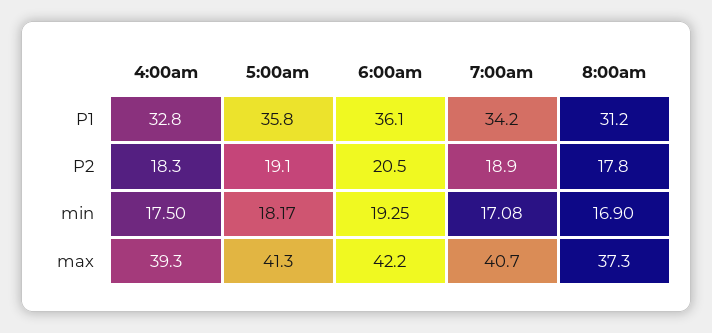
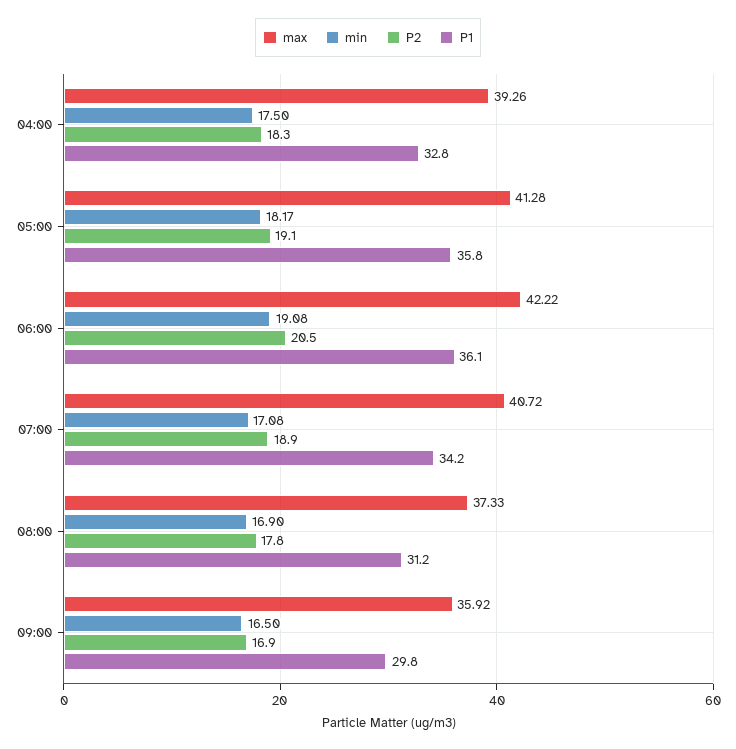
min, 6:00am: 19.25 -> 19.08
max, 09:00: none -> 35.92
min, 09:00: none -> 16.5
P2, 09:00: none -> 16.9
P1, 09:00: none -> 29.8

